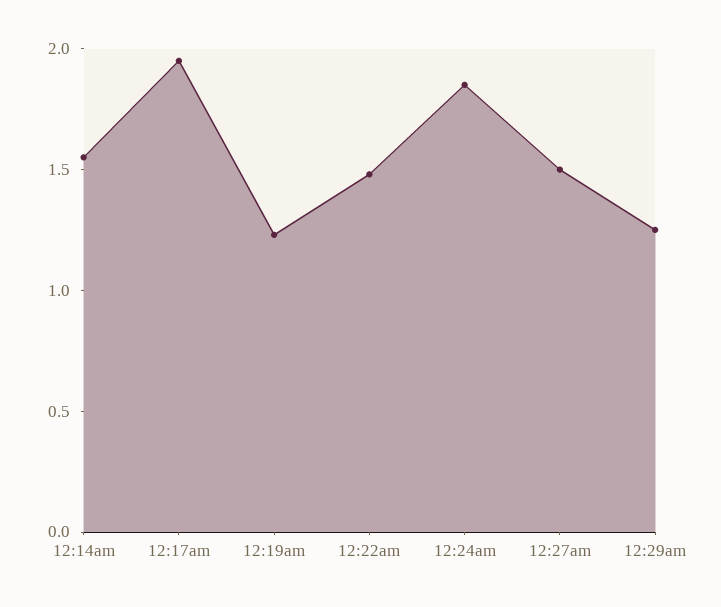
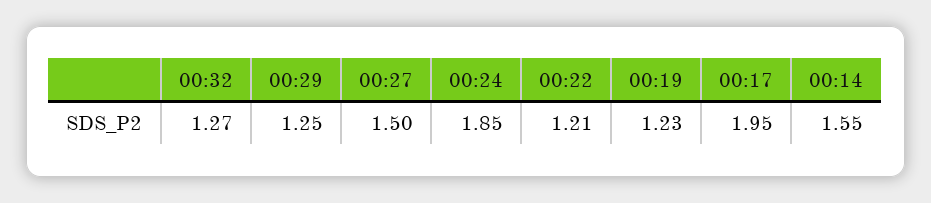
12:22am: 1.5 -> 1.21
00:32: none -> 1.27

